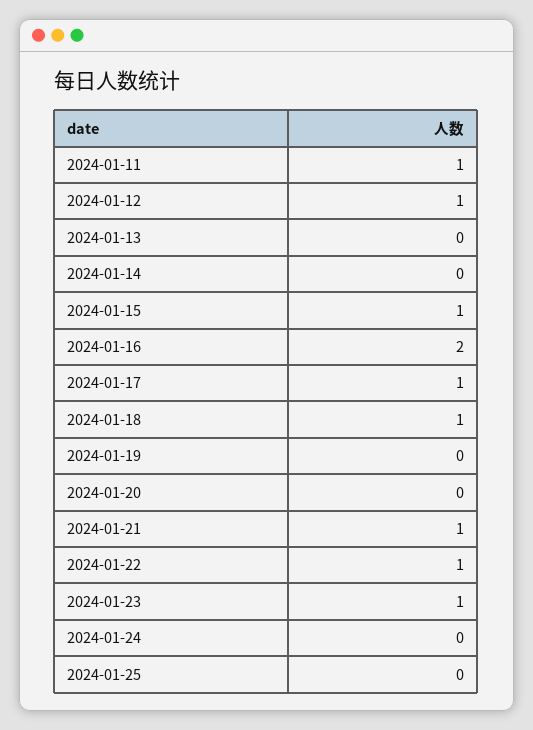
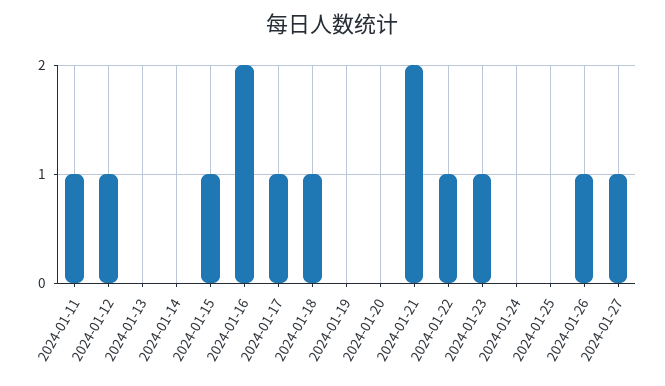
2024-01-21: 1 -> 2
2024-01-26: none -> 1
2024-01-27: none -> 1

